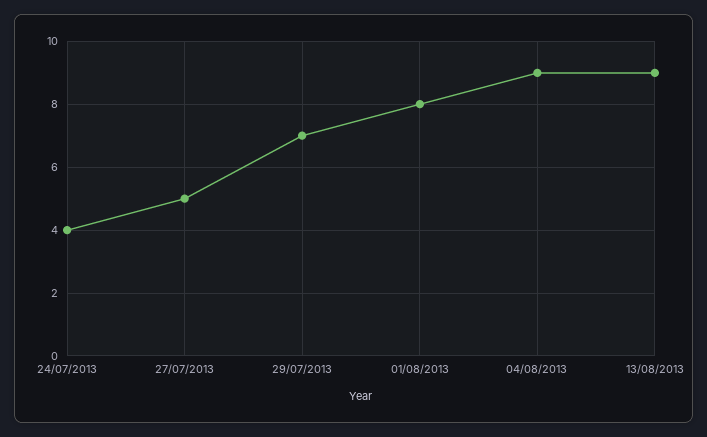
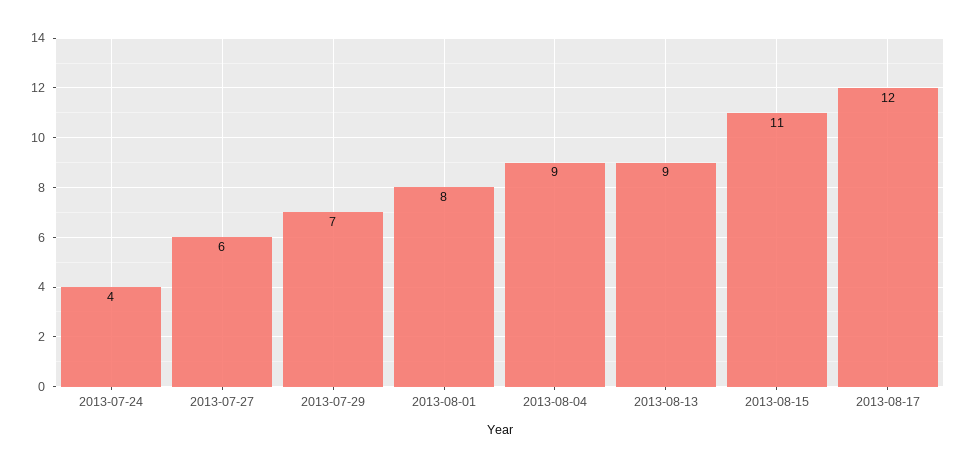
27/07/2013: 5 -> 6
2013-08-15: none -> 11
2013-08-17: none -> 12

